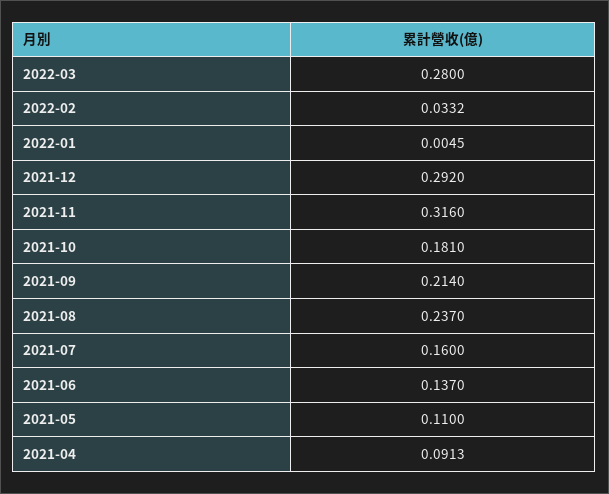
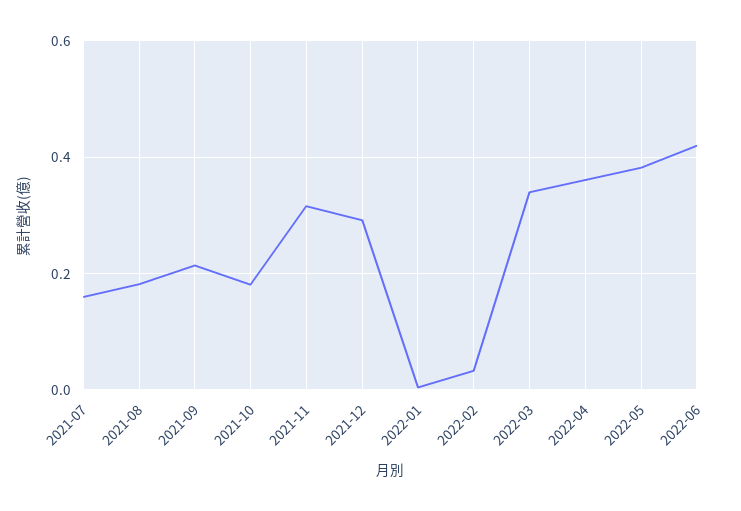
2022-03: 0.28 -> 0.34
2021-08: 0.237 -> 0.18
2021-06: 0.137 -> none
2021-05: 0.11 -> none
2021-04: 0.0913 -> none
2022-04: none -> 0.36
2022-05: none -> 0.38
2022-06: none -> 0.42

